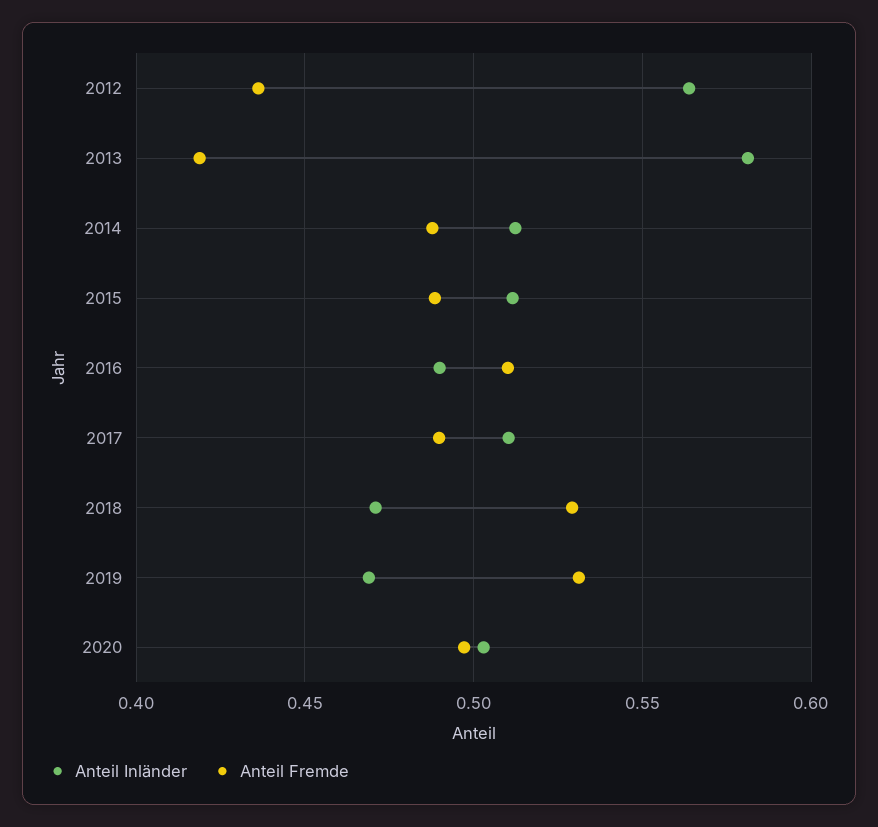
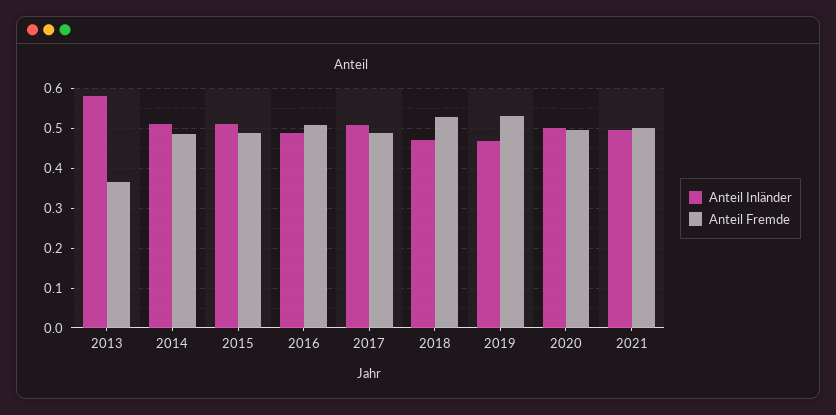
Anteil Inländer, 2012: 0.565 -> none
Anteil Fremde, 2012: 0.435 -> none
Anteil Fremde, 2013: 0.42 -> 0.36
Anteil Inländer, 2021: none -> 0.5
Anteil Fremde, 2021: none -> 0.5

